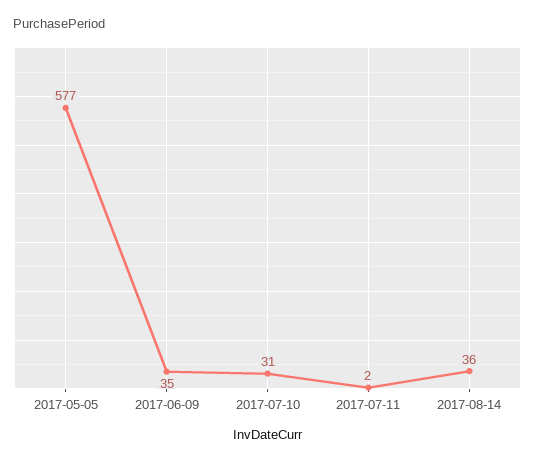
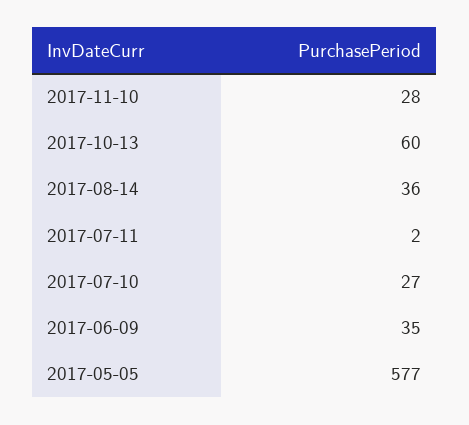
2017-07-10: 31 -> 27
2017-11-10: none -> 28
2017-10-13: none -> 60

